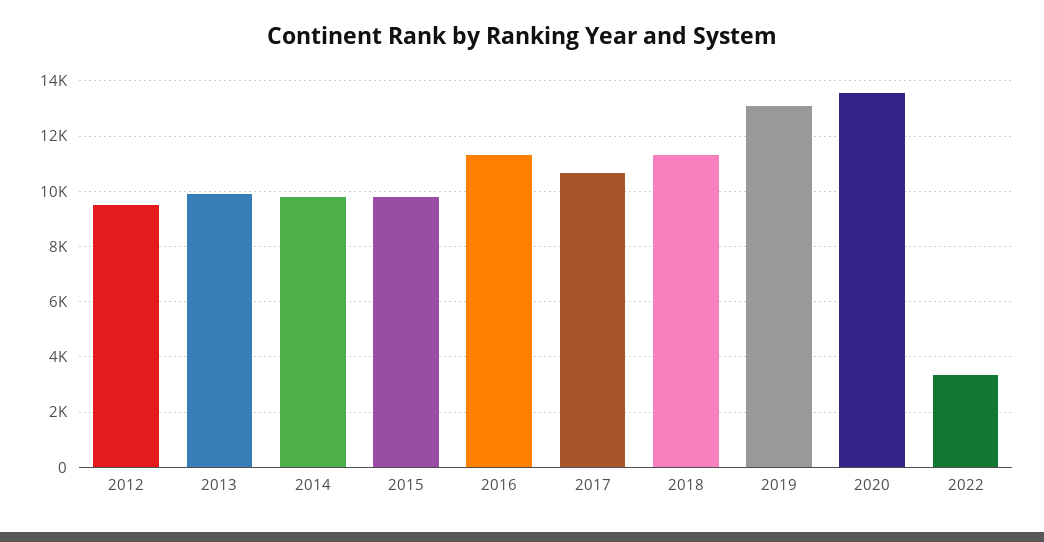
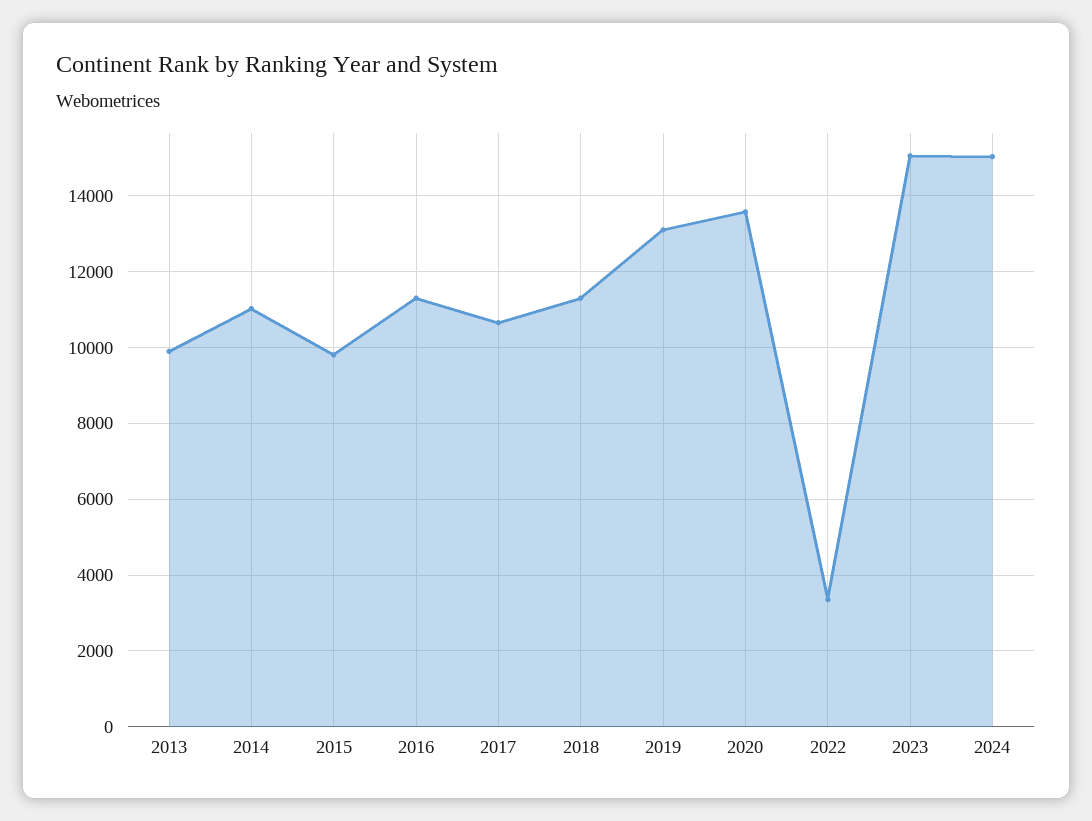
2012: 9500 -> none
2014: 9750 -> 11000
2023: none -> 15000
2024: none -> 15000

